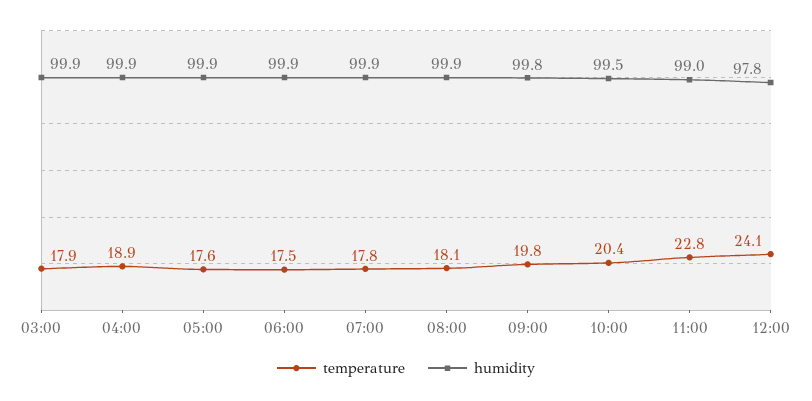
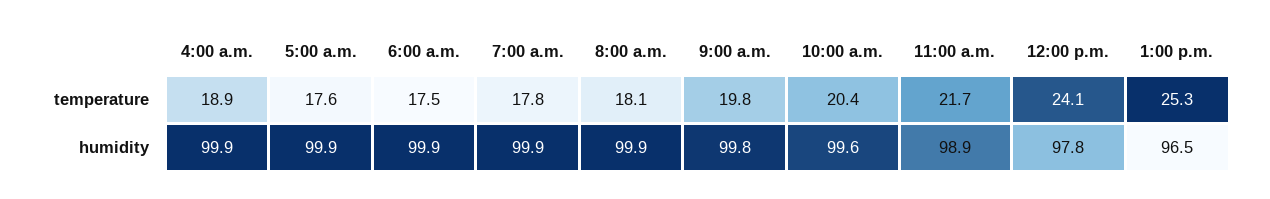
temperature, 03:00: 17.9 -> none
humidity, 03:00: 99.9 -> none
humidity, 10:00: 99.5 -> 99.6
temperature, 11:00: 22.8 -> 21.7
humidity, 11:00: 99 -> 98.9
temperature, 1:00 p.m.: none -> 25.3
humidity, 1:00 p.m.: none -> 96.5

